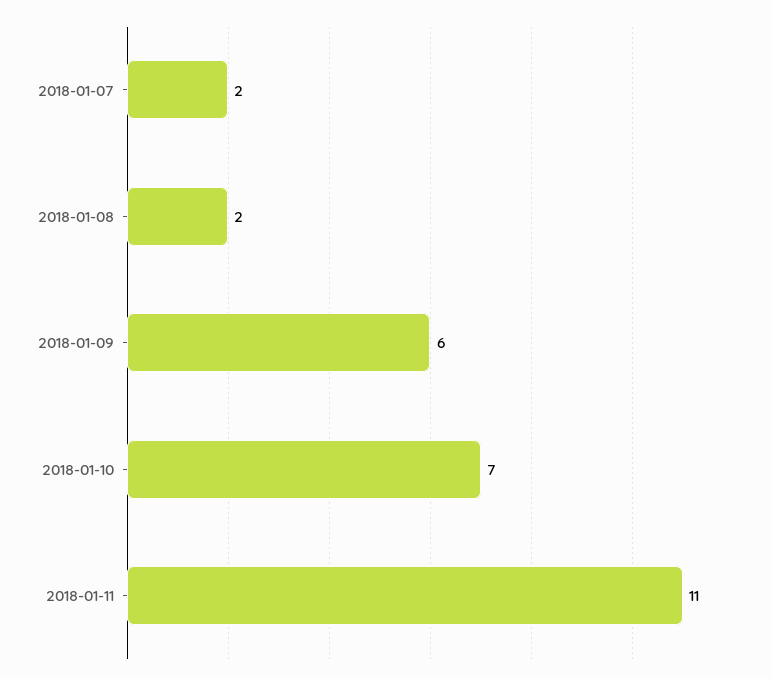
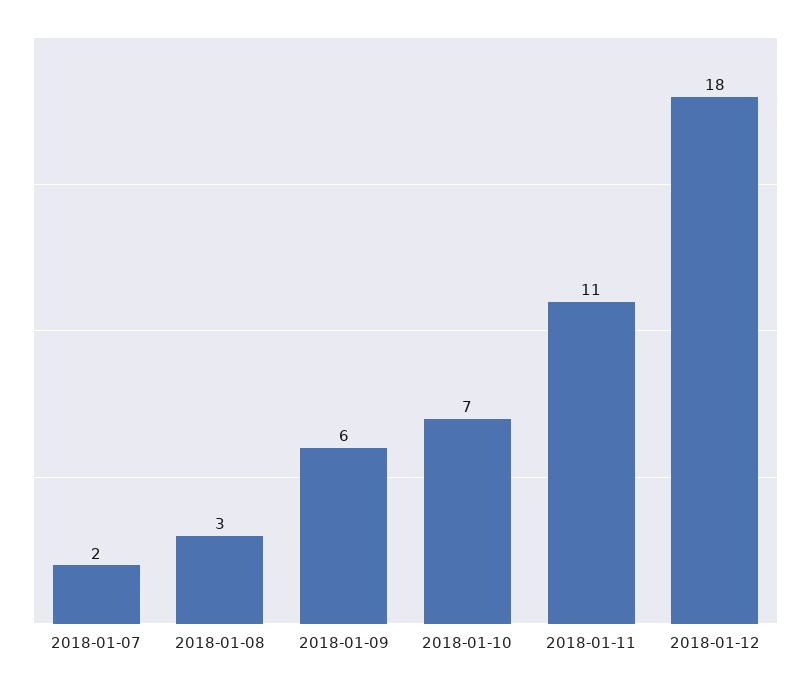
2018-01-08: 2 -> 3
2018-01-12: none -> 18

